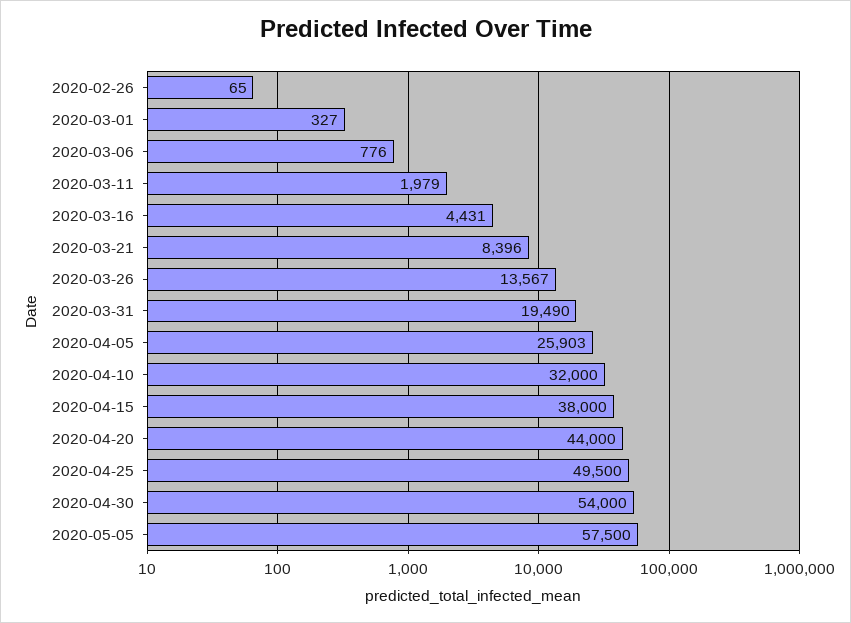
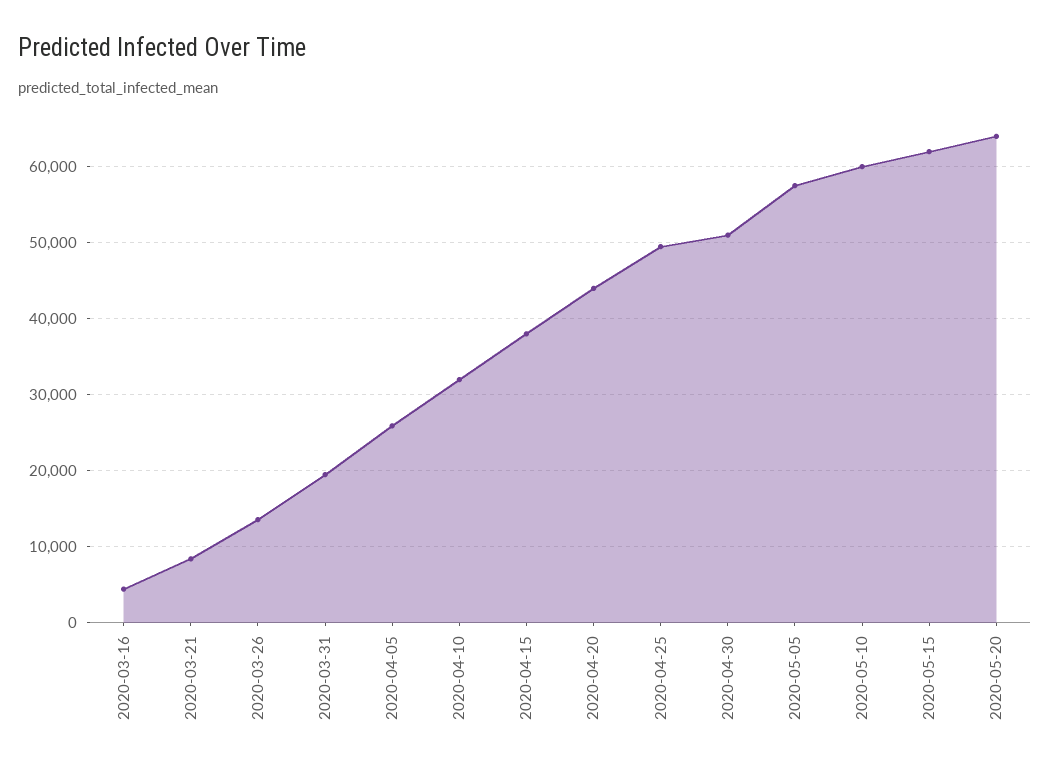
2020-02-26: 65 -> none
2020-03-01: 327 -> none
2020-03-06: 776 -> none
2020-03-11: 1979 -> none
2020-04-30: 54000 -> 51000
2020-05-10: none -> 60000
2020-05-15: none -> 62000
2020-05-20: none -> 64000

